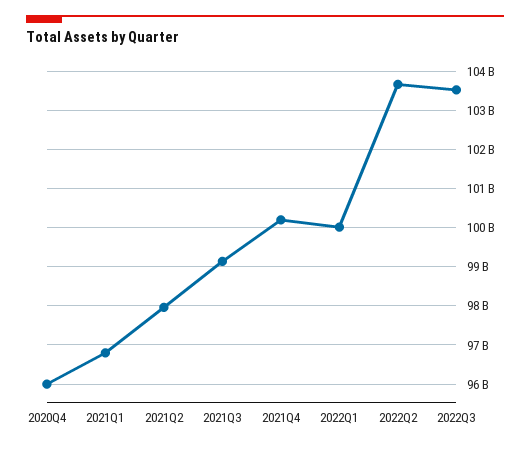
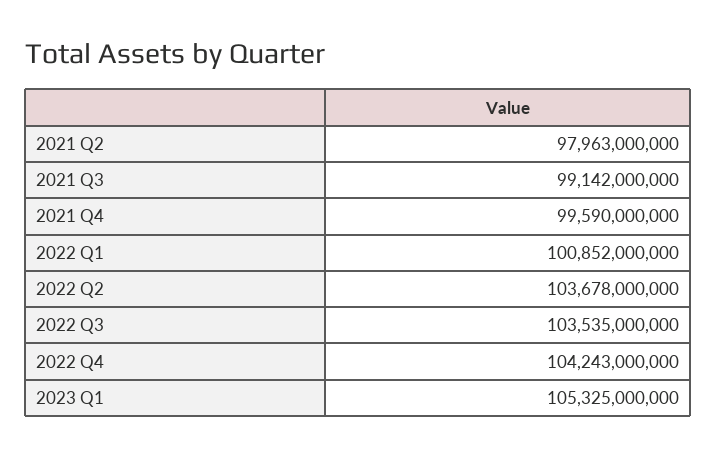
2020Q4: 96000000000 -> none
2021Q1: 96800000000 -> none
2021Q4: 100200000000 -> 99590000000
2022Q1: 100000000000 -> 100852000000
2022 Q4: none -> 104243000000
2023 Q1: none -> 105325000000

